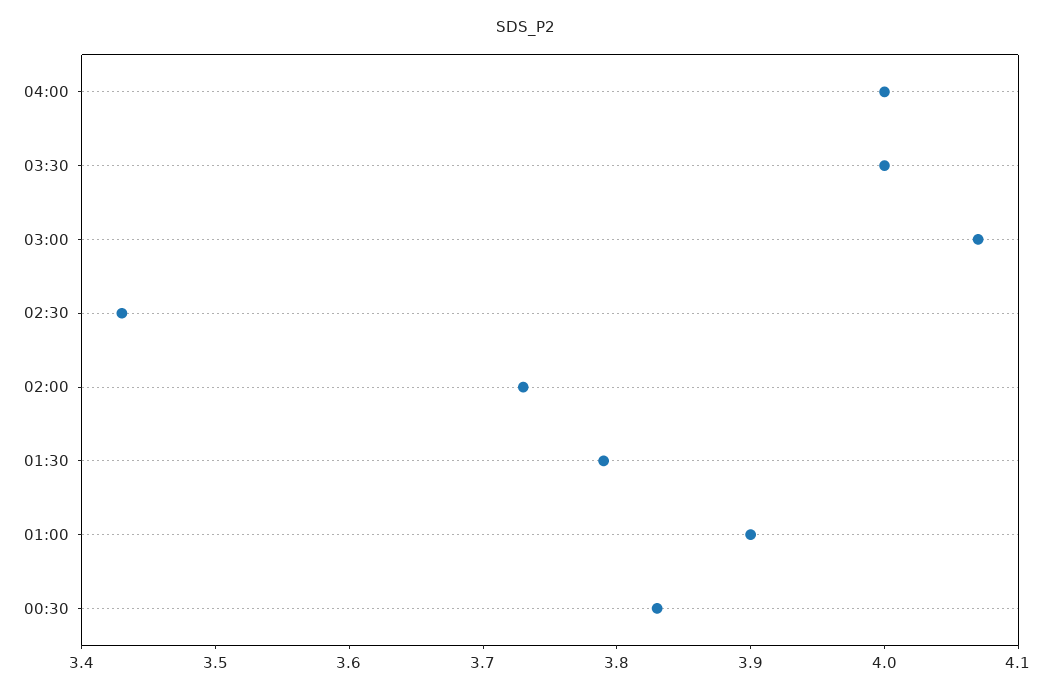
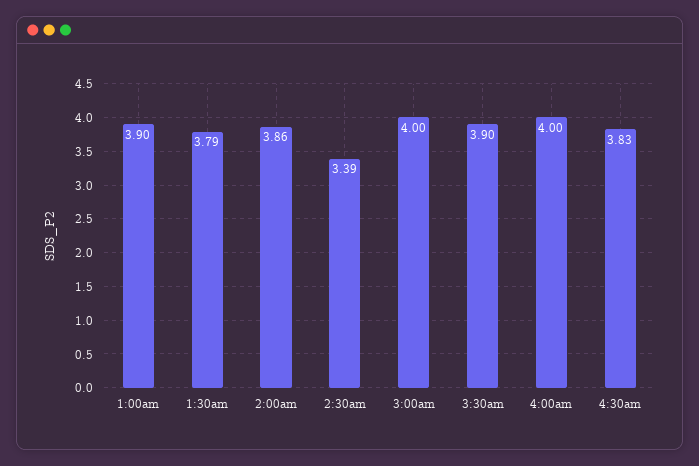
03:30: 4 -> 3.9
03:00: 4.07 -> 4
02:30: 3.43 -> 3.39
02:00: 3.73 -> 3.86
00:30: 3.83 -> none
4:30am: none -> 3.83

